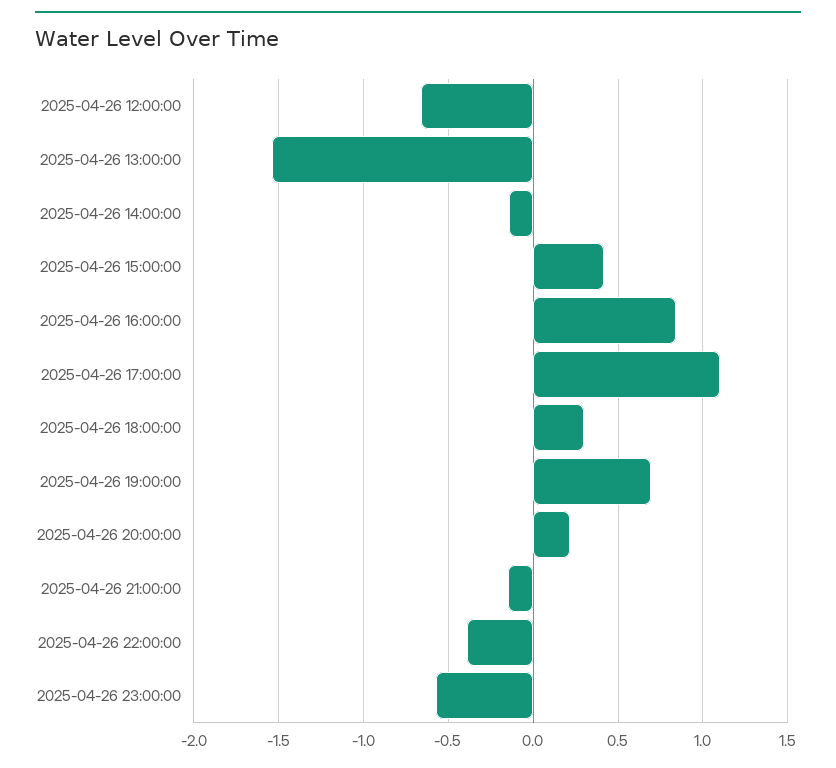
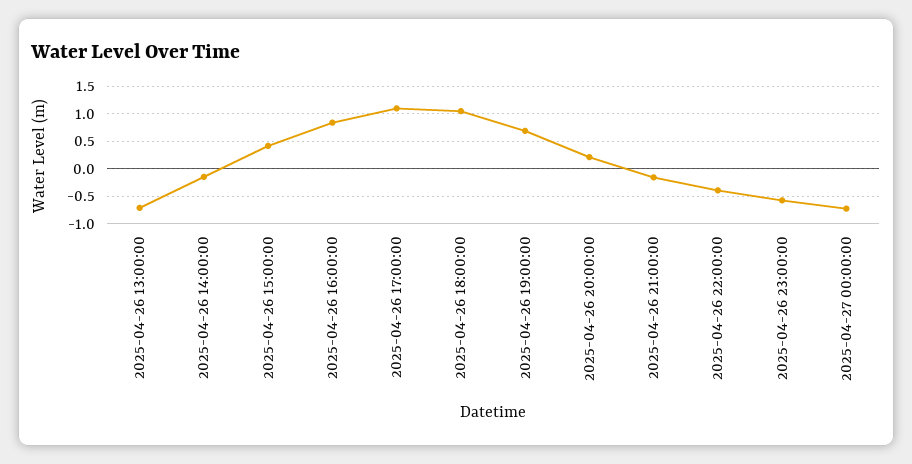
2025-04-26 12:00:00: -0.65 -> none
2025-04-26 13:00:00: -1.55 -> -0.75
2025-04-26 18:00:00: 0.3 -> 1
2025-04-27 00:00:00: none -> -0.75

